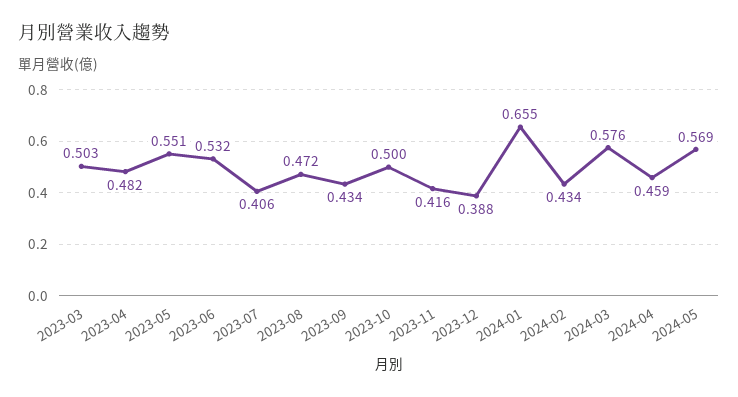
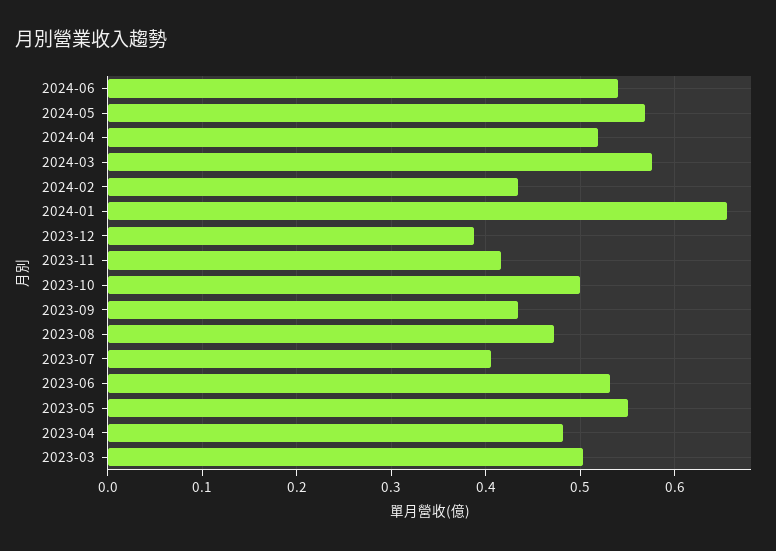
2024-04: 0.459 -> 0.52
2024-06: none -> 0.54

